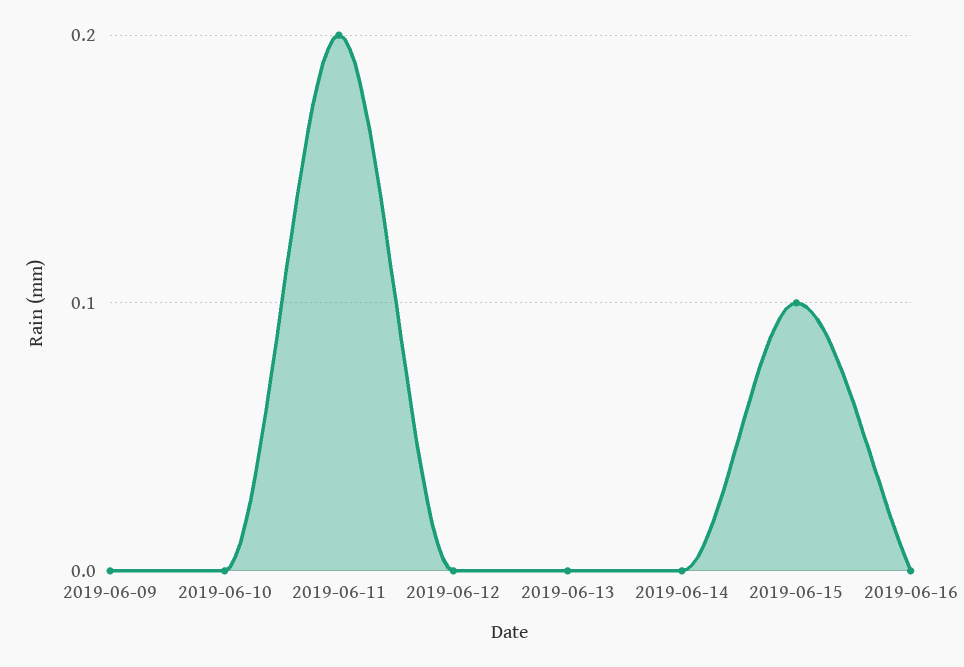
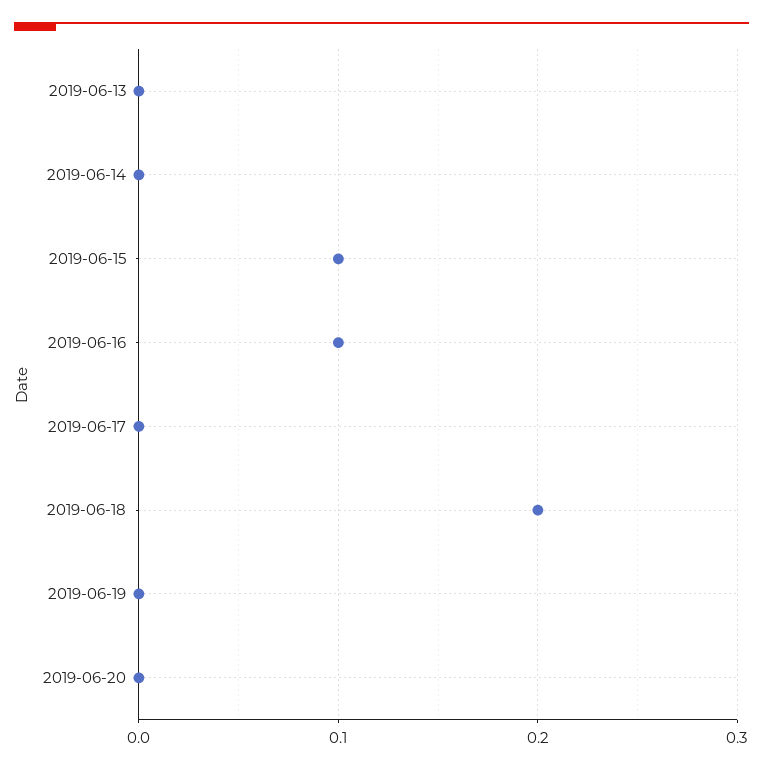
2019-06-09: 0 -> none
2019-06-10: 0 -> none
2019-06-11: 0.2 -> none
2019-06-12: 0 -> none
2019-06-16: 0 -> 0.1
2019-06-17: none -> 0
2019-06-18: none -> 0.2
2019-06-19: none -> 0
2019-06-20: none -> 0

